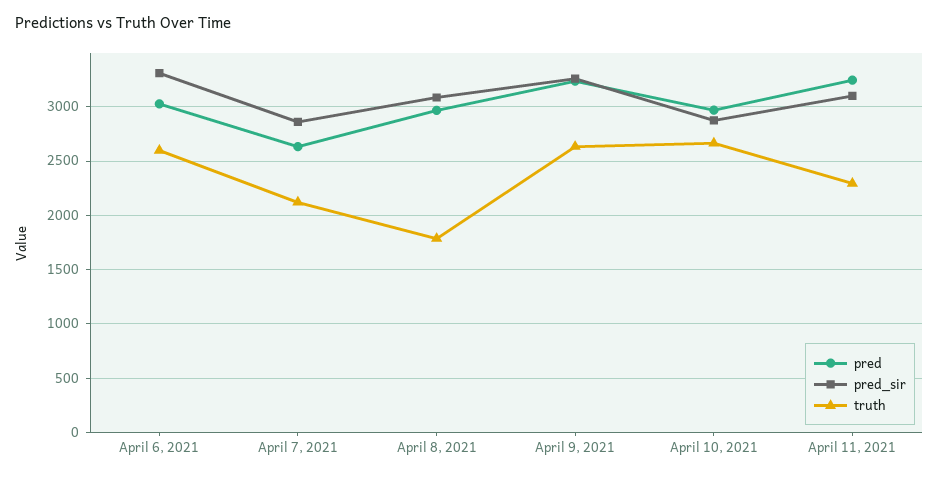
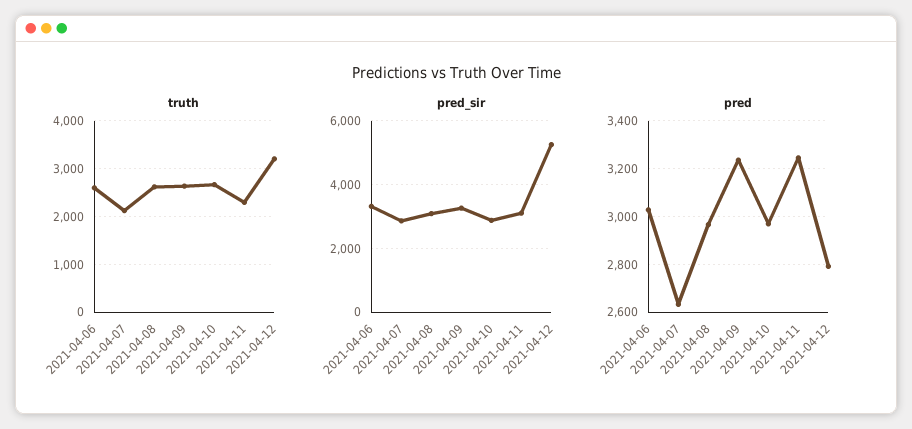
truth, April 8, 2021: 1800 -> 2600
truth, 2021-04-12: none -> 3200
pred_sir, 2021-04-12: none -> 5200
pred, 2021-04-12: none -> 2800

